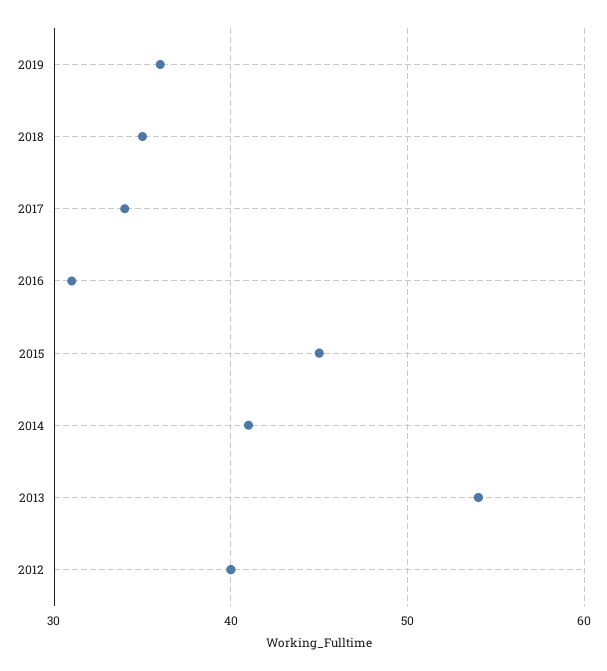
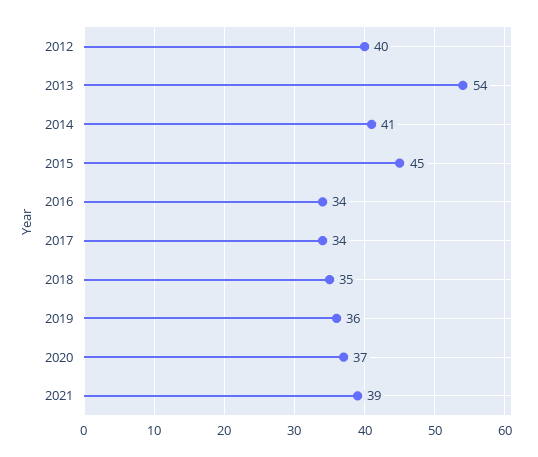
2016: 31 -> 34
2020: none -> 37
2021: none -> 39

